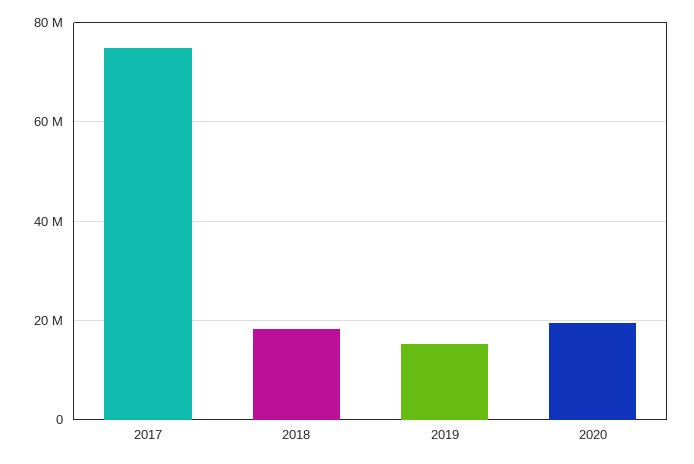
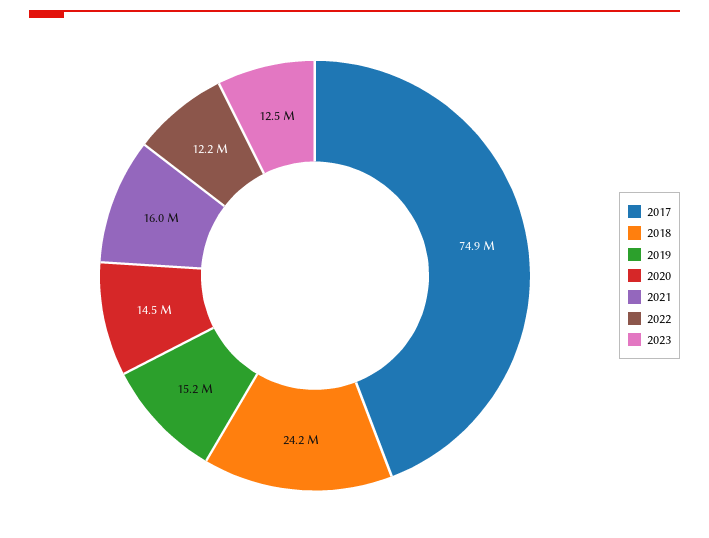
2018: 18000000 -> 24200000
2020: 20000000 -> 14500000
2021: none -> 16000000
2022: none -> 12200000
2023: none -> 12500000

